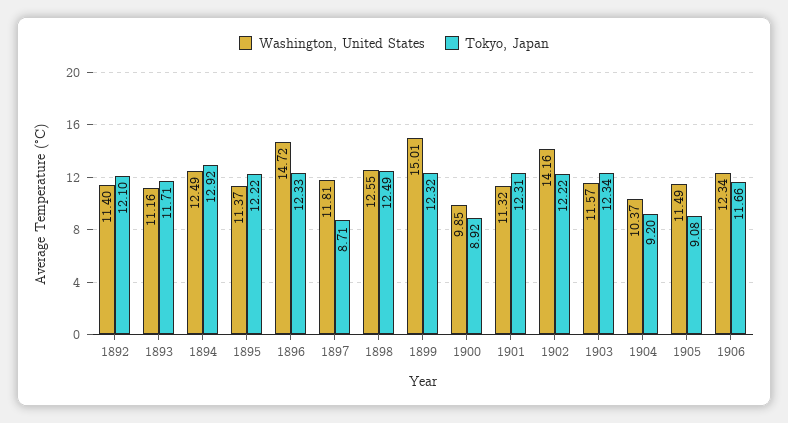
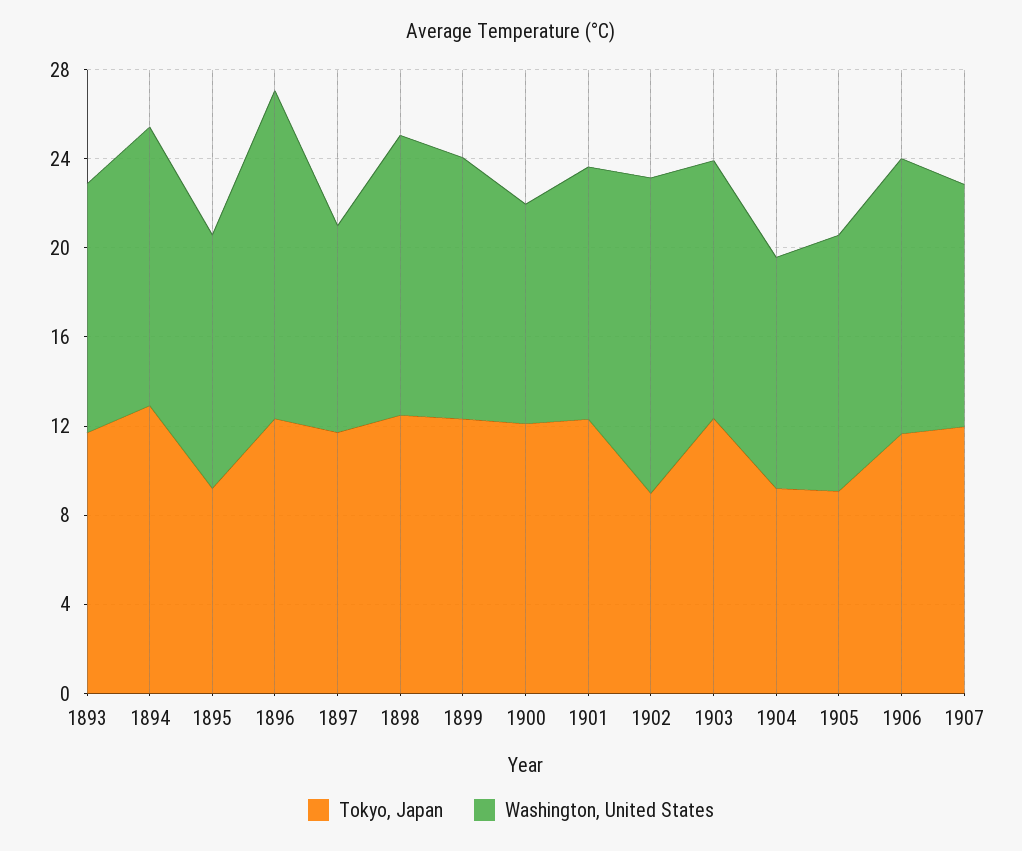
Washington, United States, 1892: 11.4 -> none
Tokyo, Japan, 1892: 12.1 -> none
Tokyo, Japan, 1895: 12.22 -> 9
Washington, United States, 1897: 11.81 -> 9
Tokyo, Japan, 1897: 8.71 -> 12
Washington, United States, 1899: 15.01 -> 12
Tokyo, Japan, 1900: 8.92 -> 12
Tokyo, Japan, 1902: 12.22 -> 9
Tokyo, Japan, 1907: none -> 12
Washington, United States, 1907: none -> 11

